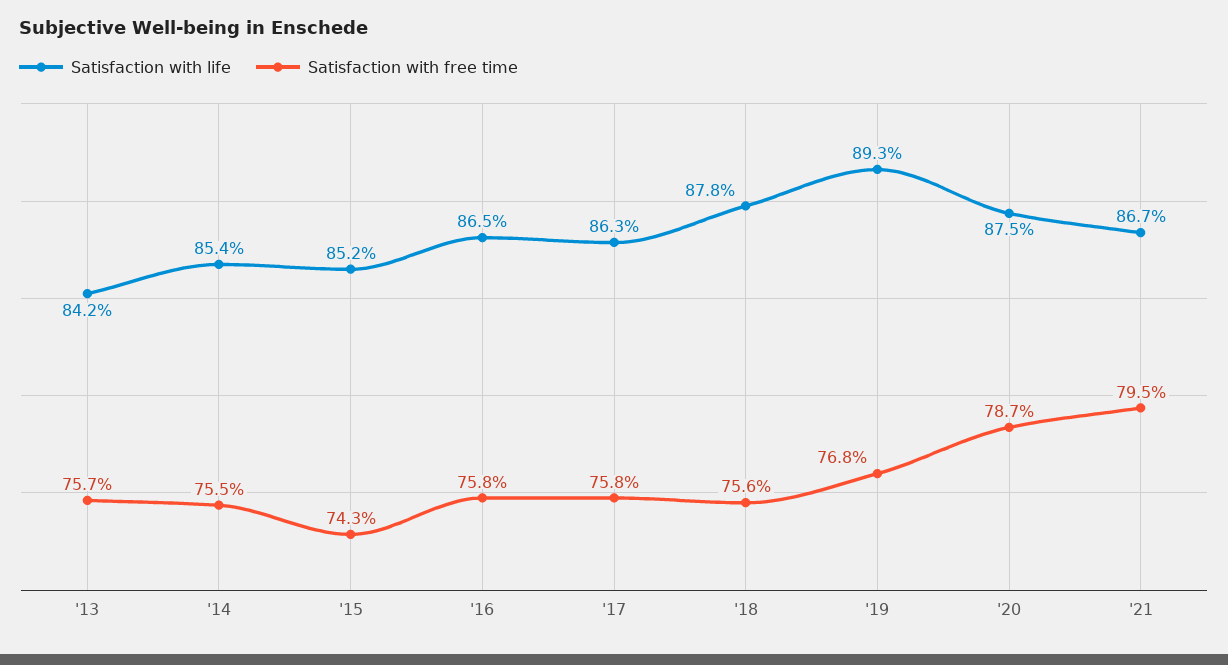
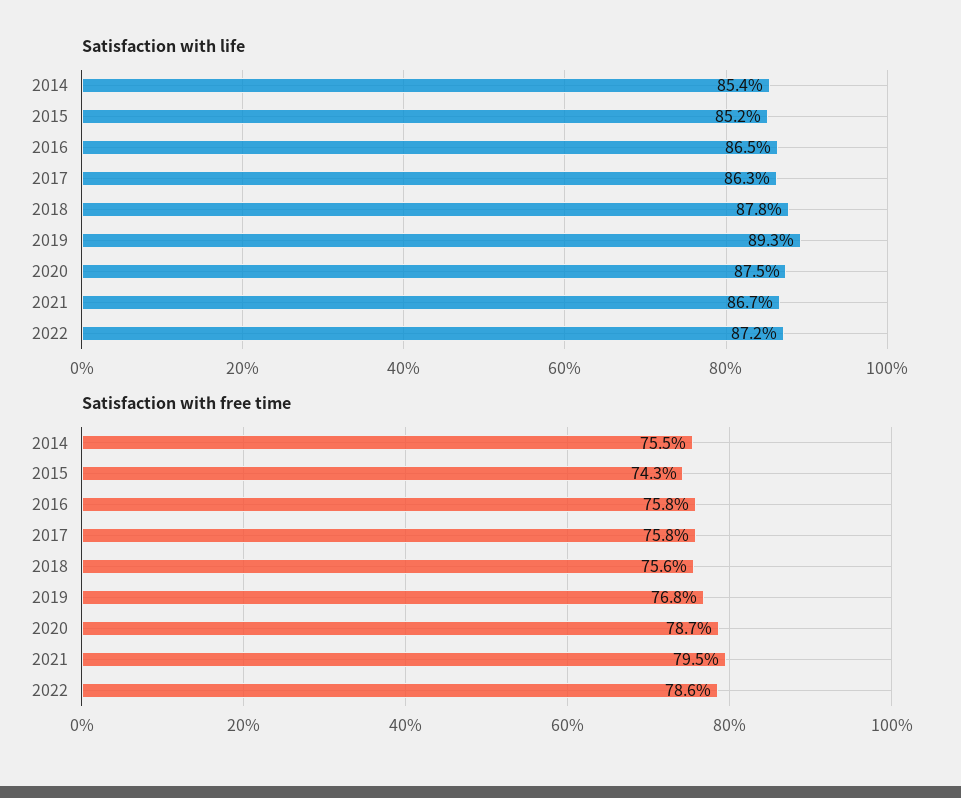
Satisfaction with life, '13: 84.2 -> none
Satisfaction with free time, '13: 75.7 -> none
Satisfaction with life, 2022: none -> 87.2
Satisfaction with free time, 2022: none -> 78.6

